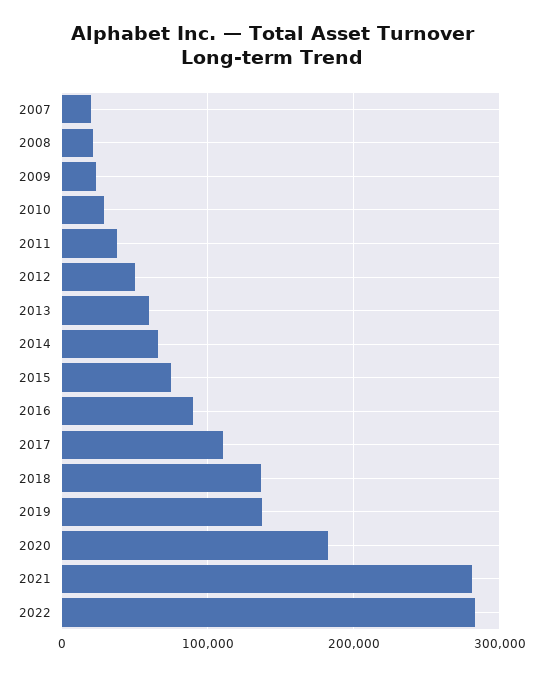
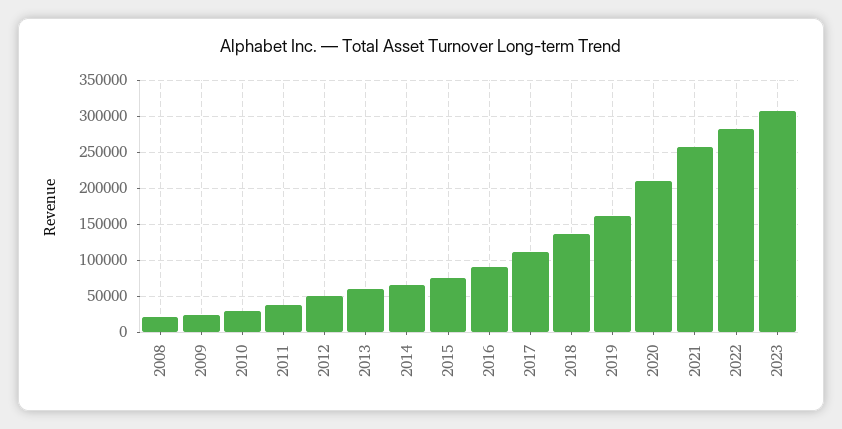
2007: 20000 -> none
2019: 140000 -> 160000
2020: 180000 -> 210000
2021: 280000 -> 260000
2023: none -> 310000

